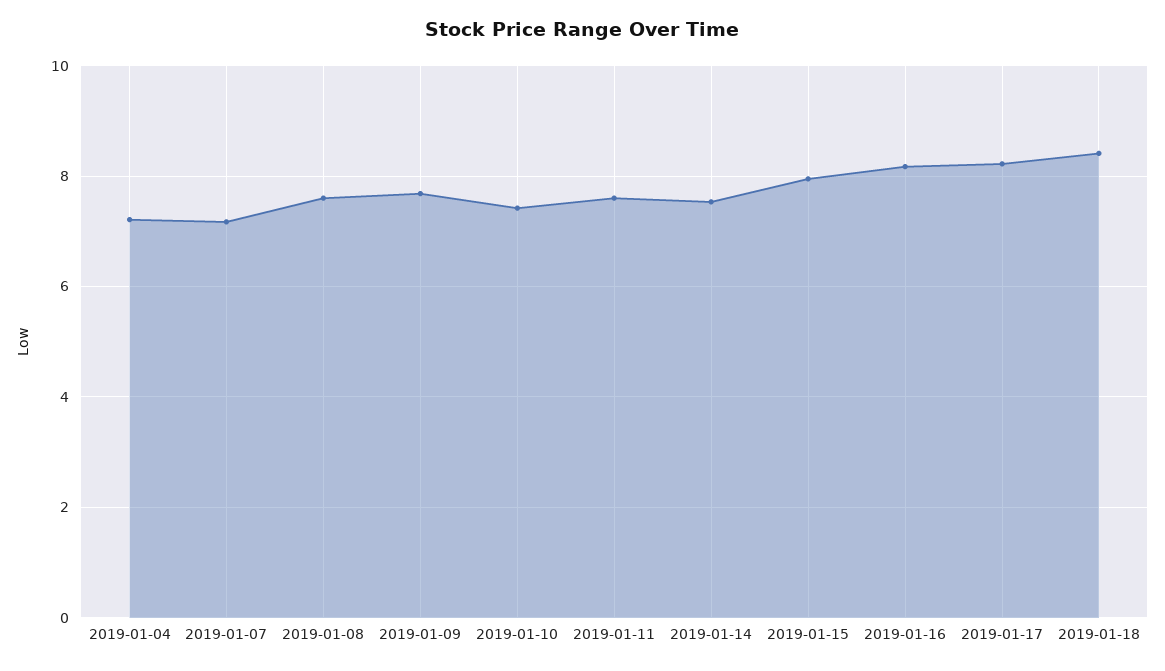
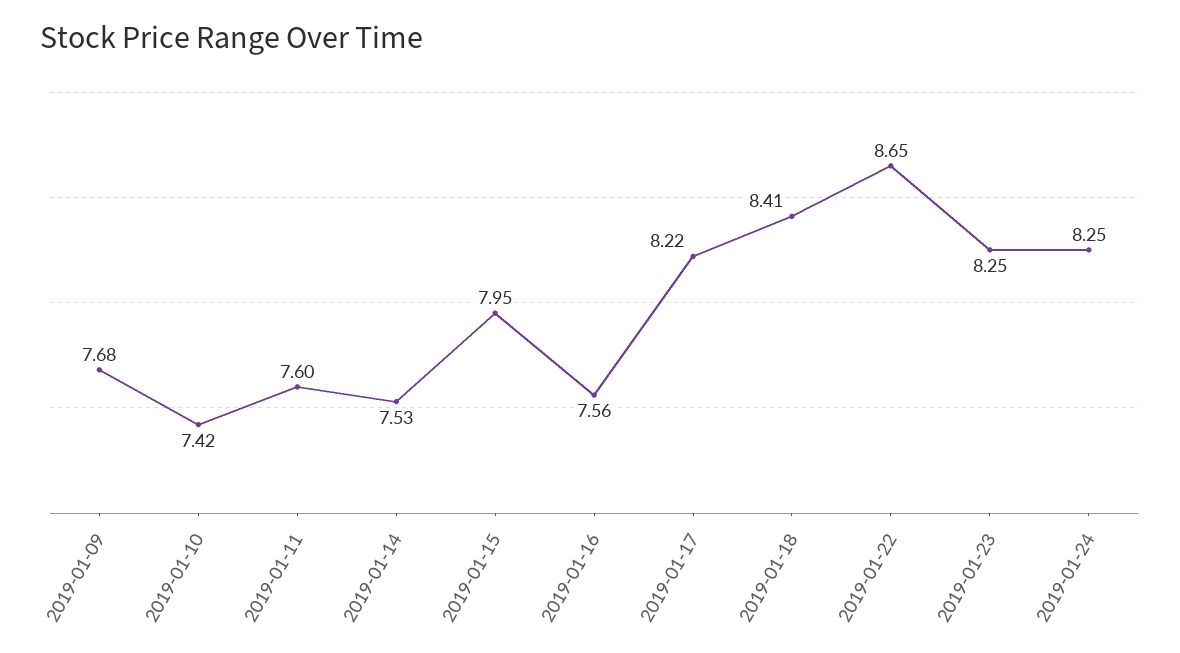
2019-01-04: 7.2 -> none
2019-01-07: 7.2 -> none
2019-01-08: 7.6 -> none
2019-01-16: 8.2 -> 7.56
2019-01-22: none -> 8.65
2019-01-23: none -> 8.25
2019-01-24: none -> 8.25

